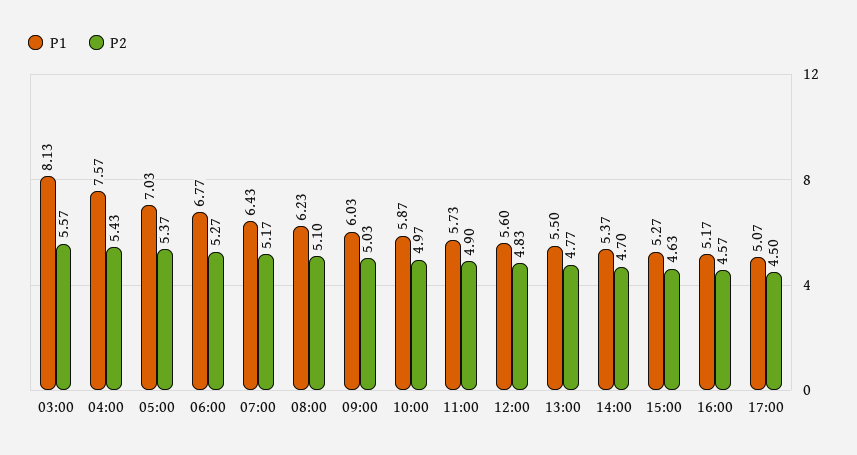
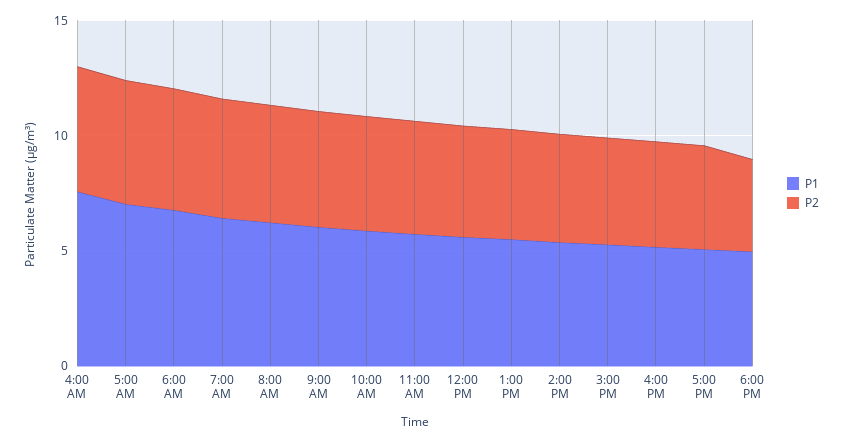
P1, 03:00: 8.13 -> none
P2, 03:00: 5.57 -> none
P1, 6:00 PM: none -> 5
P2, 6:00 PM: none -> 4

